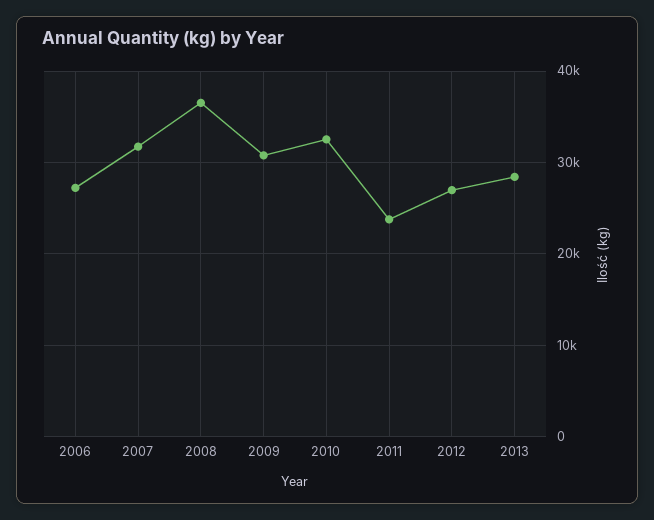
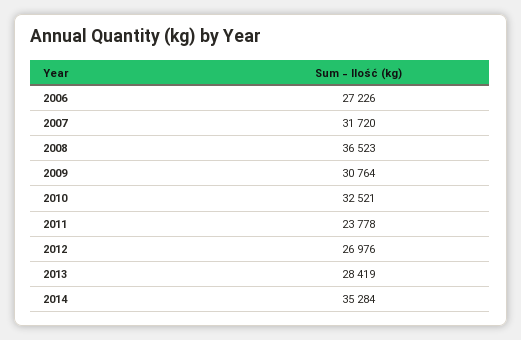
2014: none -> 35284

